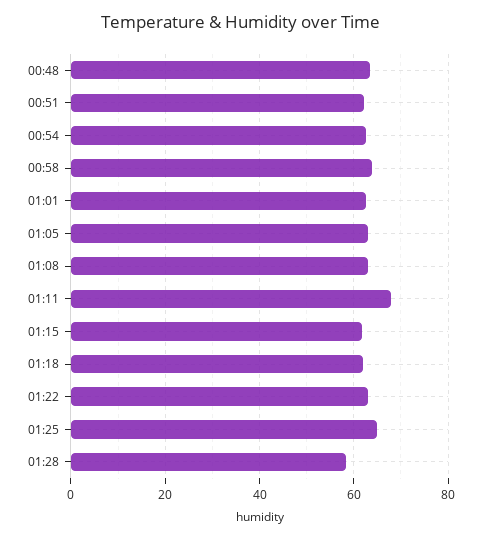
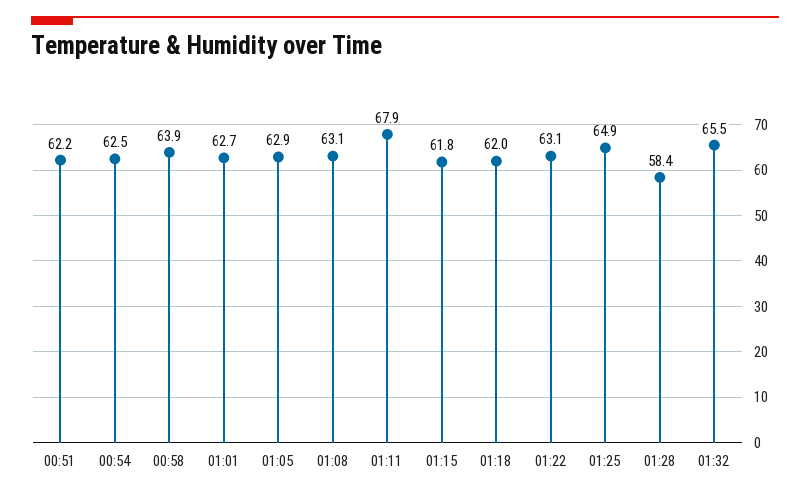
00:48: 64 -> none
01:32: none -> 65.5

